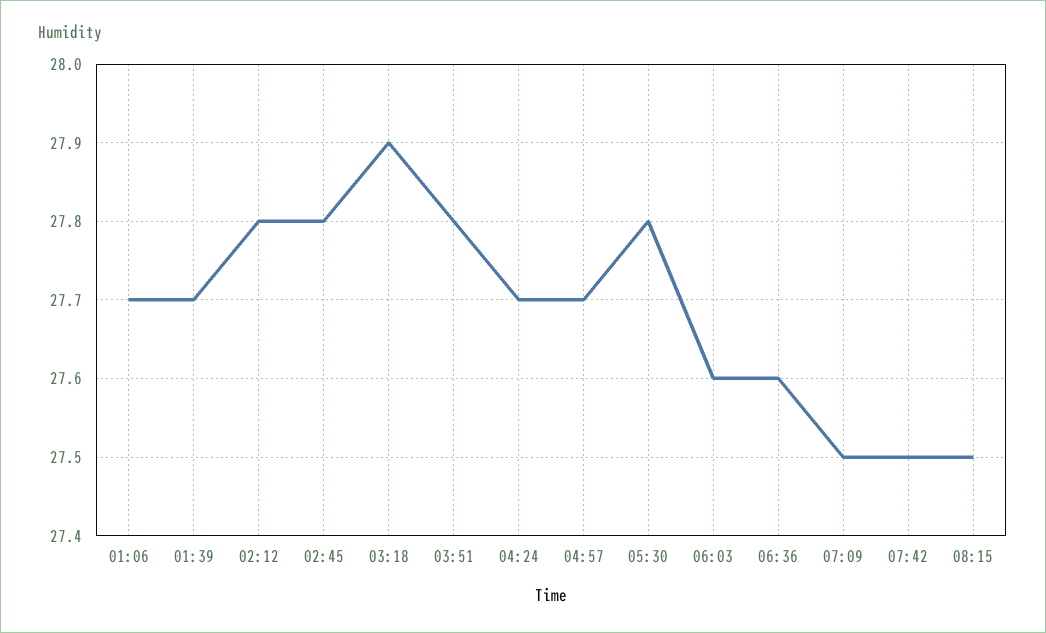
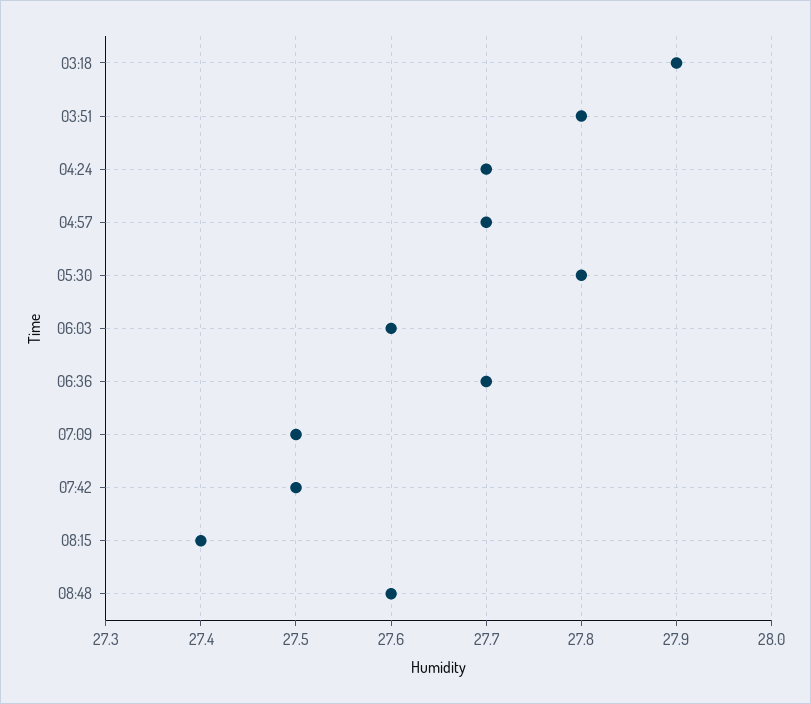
01:06: 27.7 -> none
01:39: 27.7 -> none
02:12: 27.8 -> none
02:45: 27.8 -> none
06:36: 27.6 -> 27.7
08:15: 27.5 -> 27.4
08:48: none -> 27.6

